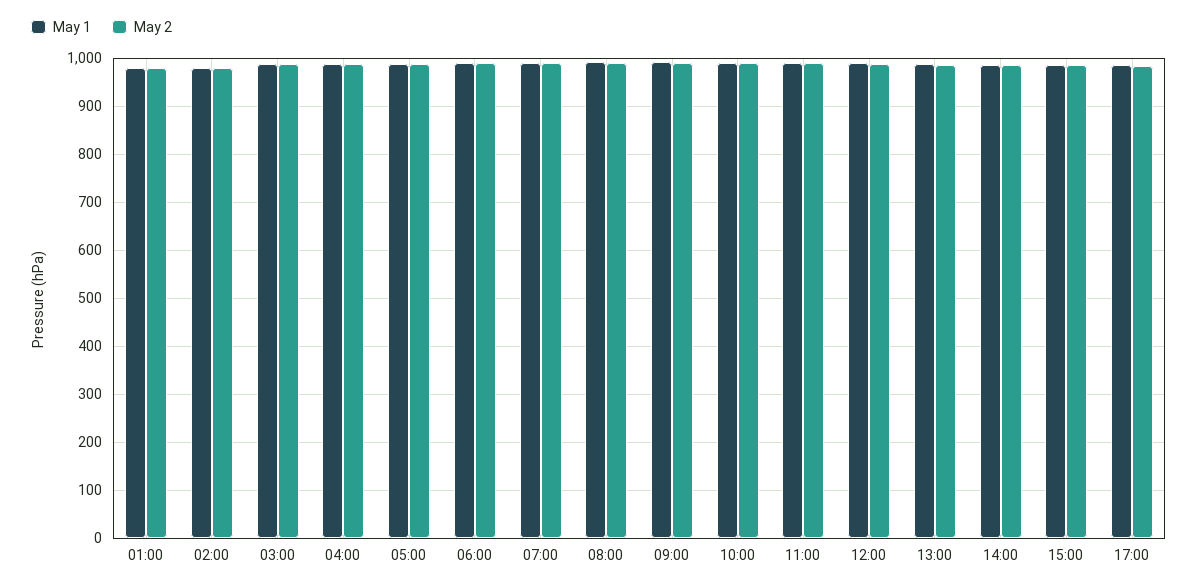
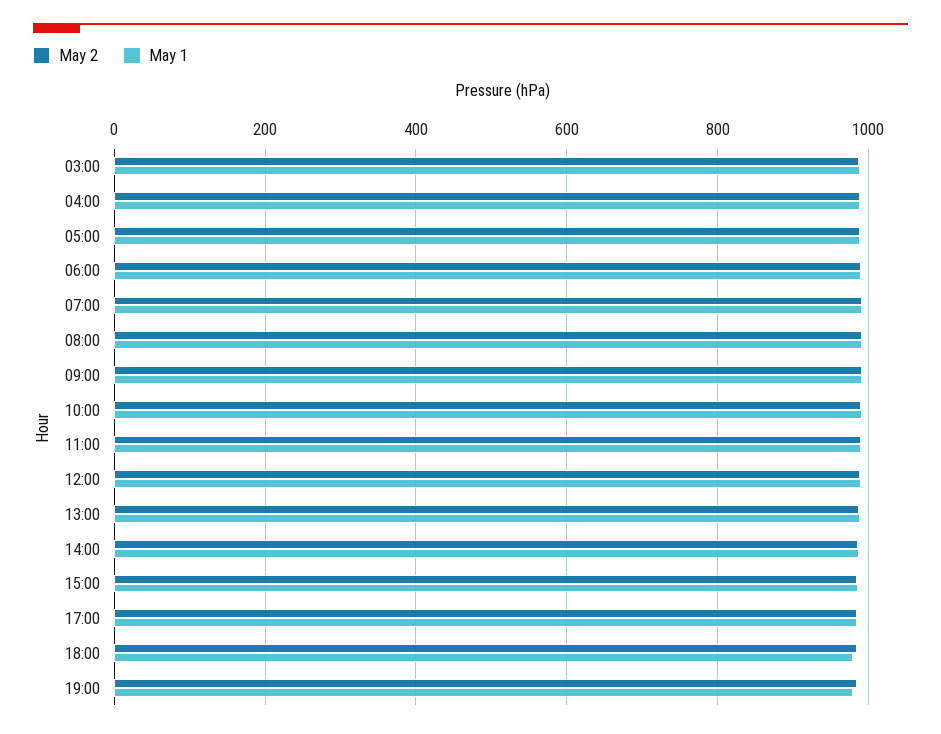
May 1, 01:00: 980 -> none
May 2, 01:00: 980 -> none
May 1, 02:00: 980 -> none
May 2, 02:00: 980 -> none
May 2, 18:00: none -> 980
May 1, 18:00: none -> 980
May 2, 19:00: none -> 980
May 1, 19:00: none -> 980

